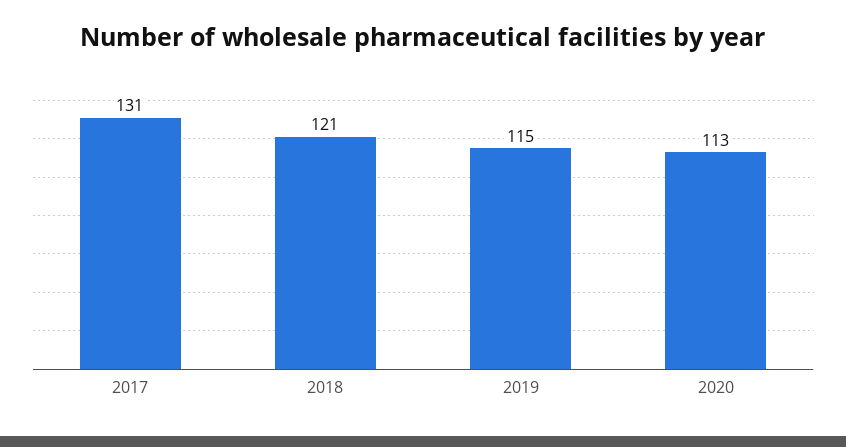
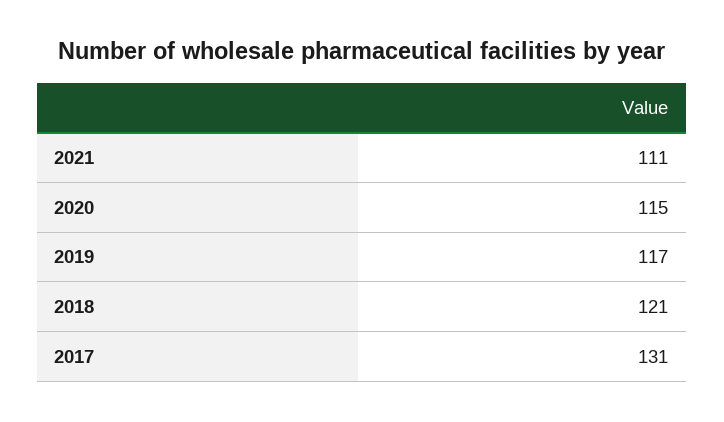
2019: 115 -> 117
2020: 113 -> 115
2021: none -> 111

